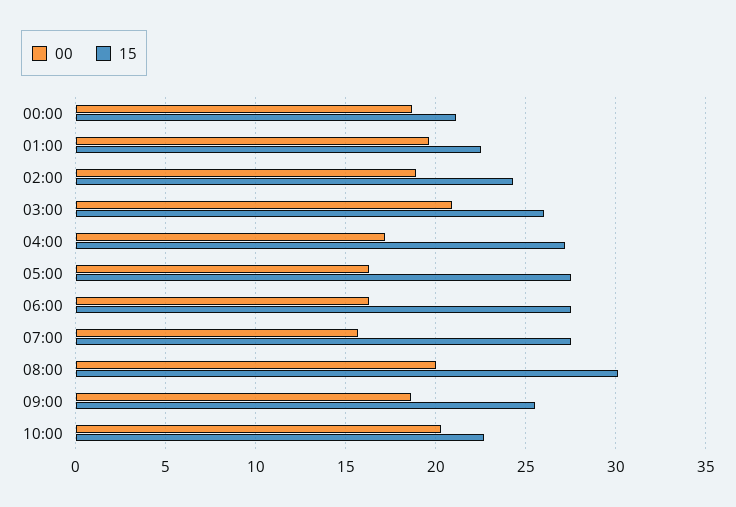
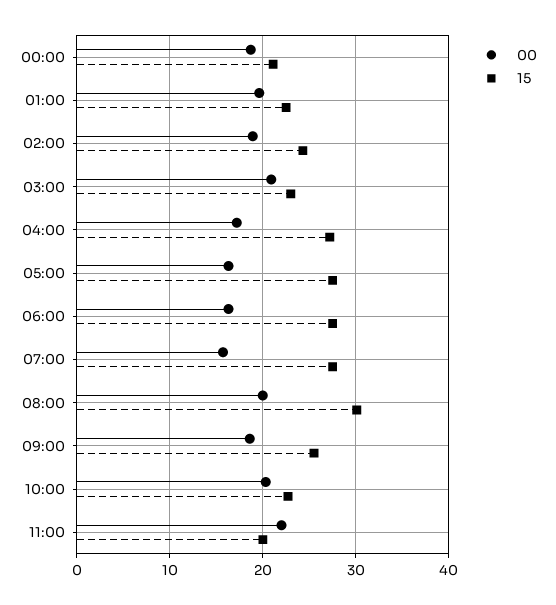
15, 03:00: 26 -> 23
00, 11:00: none -> 22
15, 11:00: none -> 20

